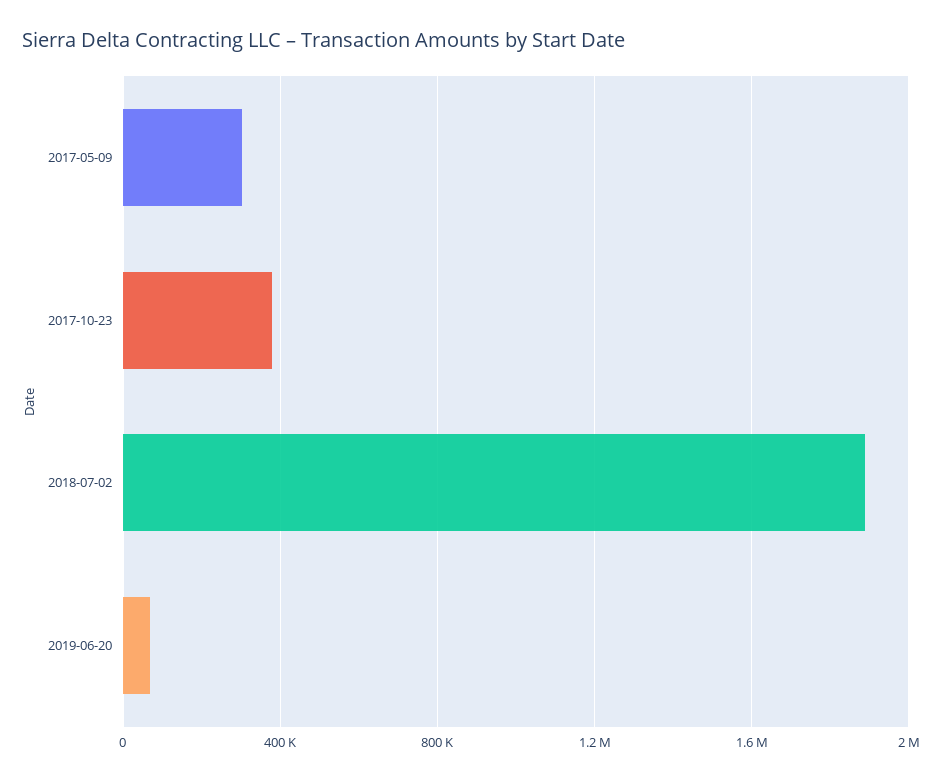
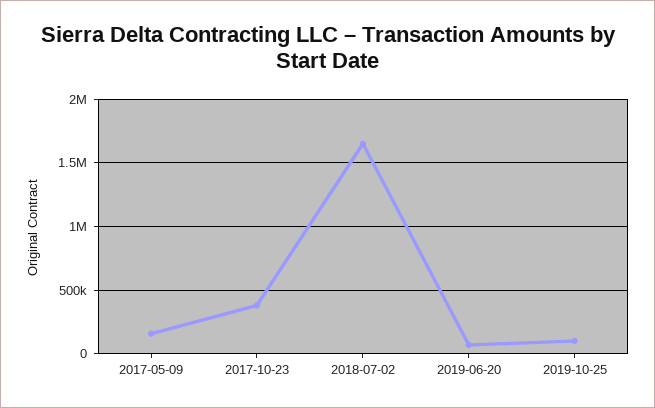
2017-05-09: 300000 -> 150000
2018-07-02: 1900000 -> 1650000
2019-10-25: none -> 100000

